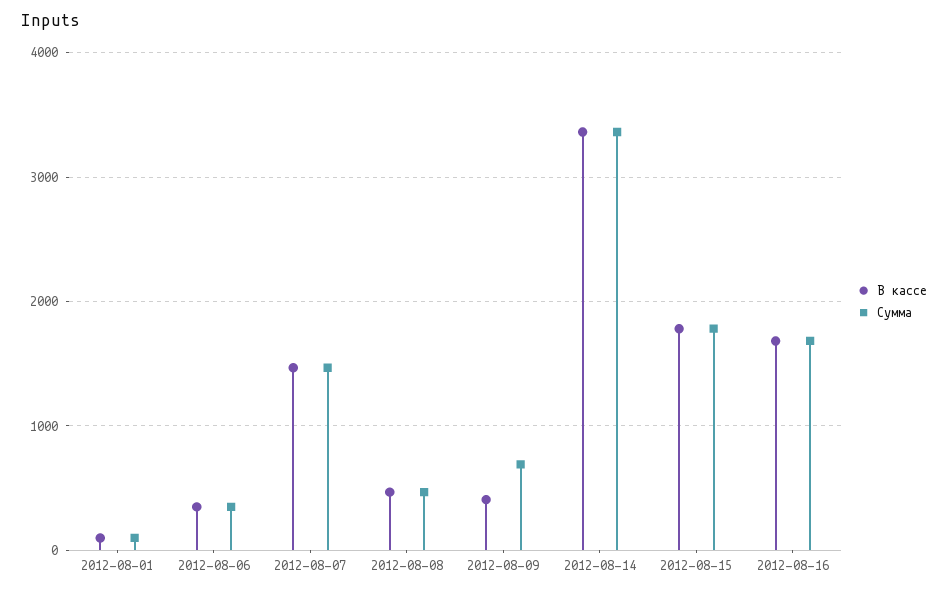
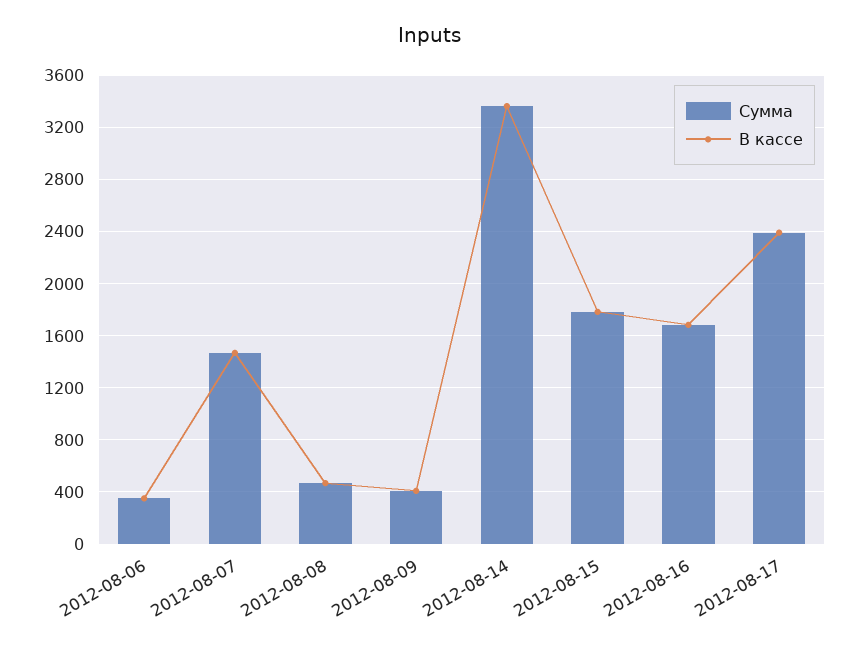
В кассе, 2012-08-01: 100 -> none
Сумма, 2012-08-01: 100 -> none
Сумма, 2012-08-09: 700 -> 400
Сумма, 2012-08-17: none -> 2400
В кассе, 2012-08-17: none -> 2400

